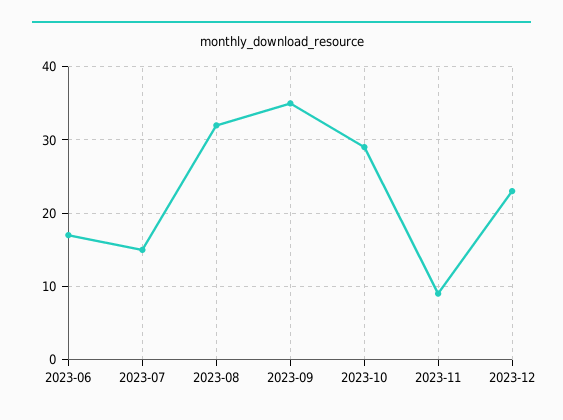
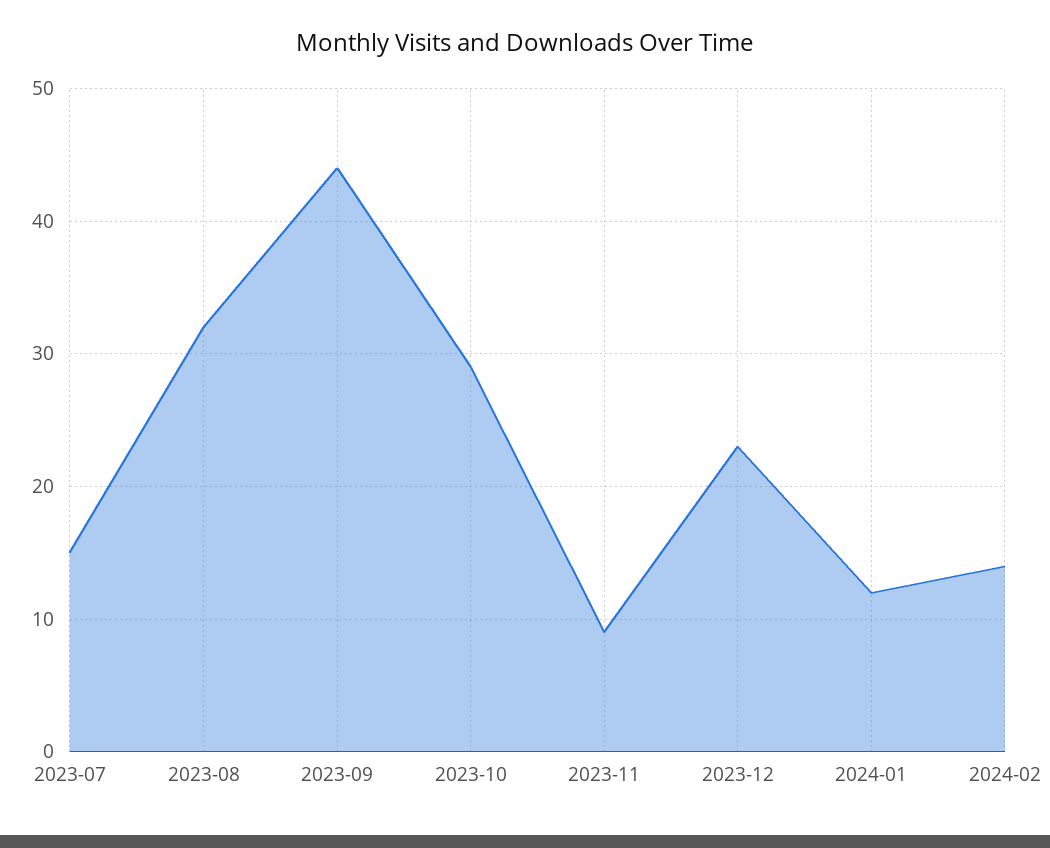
2023-06: 17 -> none
2023-09: 35 -> 44
2024-01: none -> 12
2024-02: none -> 14

